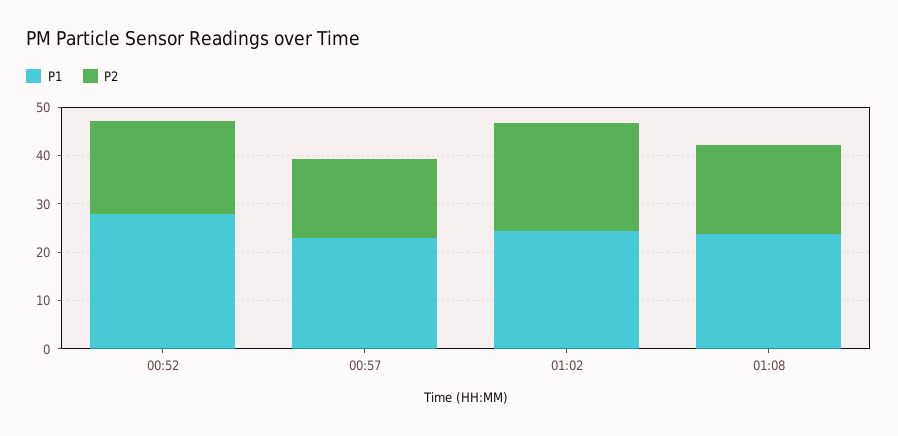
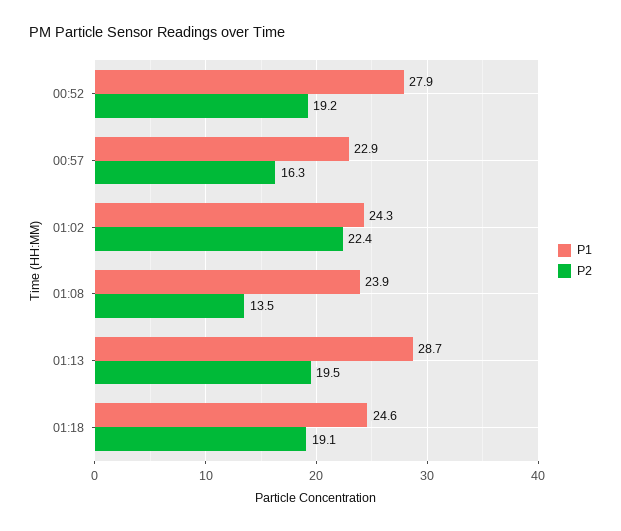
P2, 01:08: 18 -> 13.5
P1, 01:13: none -> 28.7
P2, 01:13: none -> 19.5
P1, 01:18: none -> 24.6
P2, 01:18: none -> 19.1

